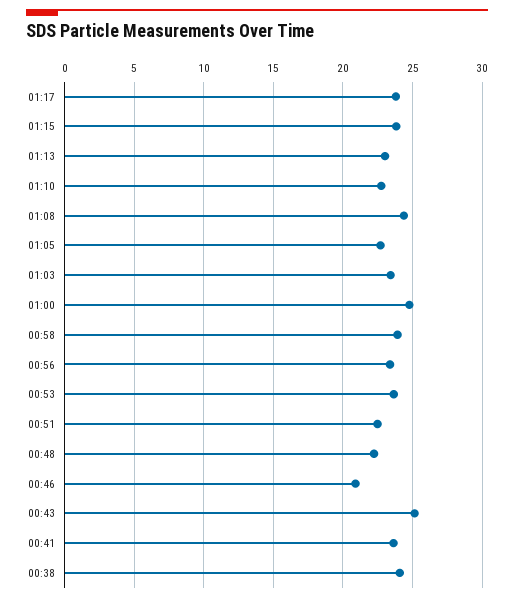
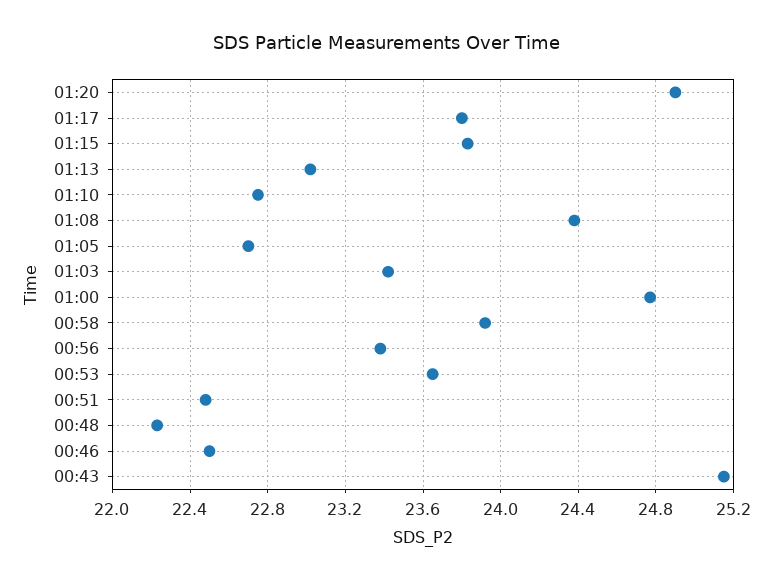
00:46: 21 -> 22.5
00:41: 23.5 -> none
00:38: 24 -> none
01:20: none -> 24.9

